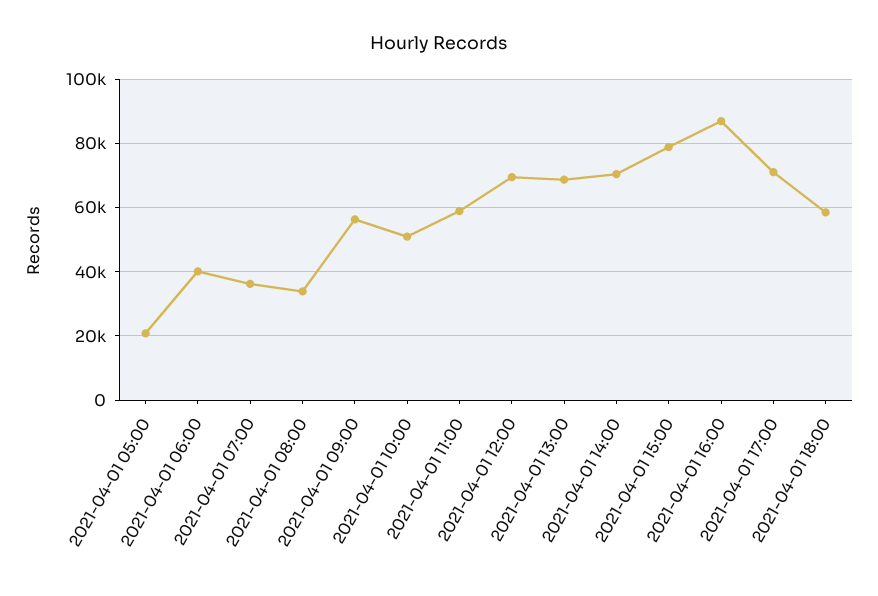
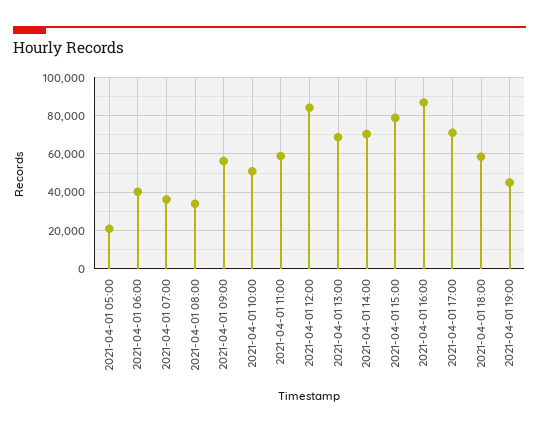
2021-04-01 12:00: 70000 -> 85000
2021-04-01 19:00: none -> 45000

